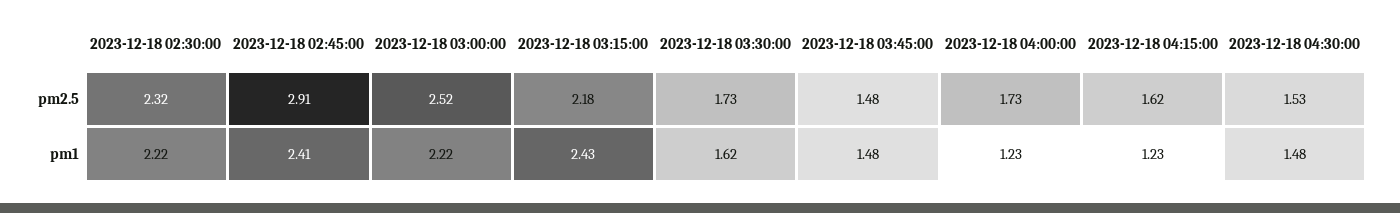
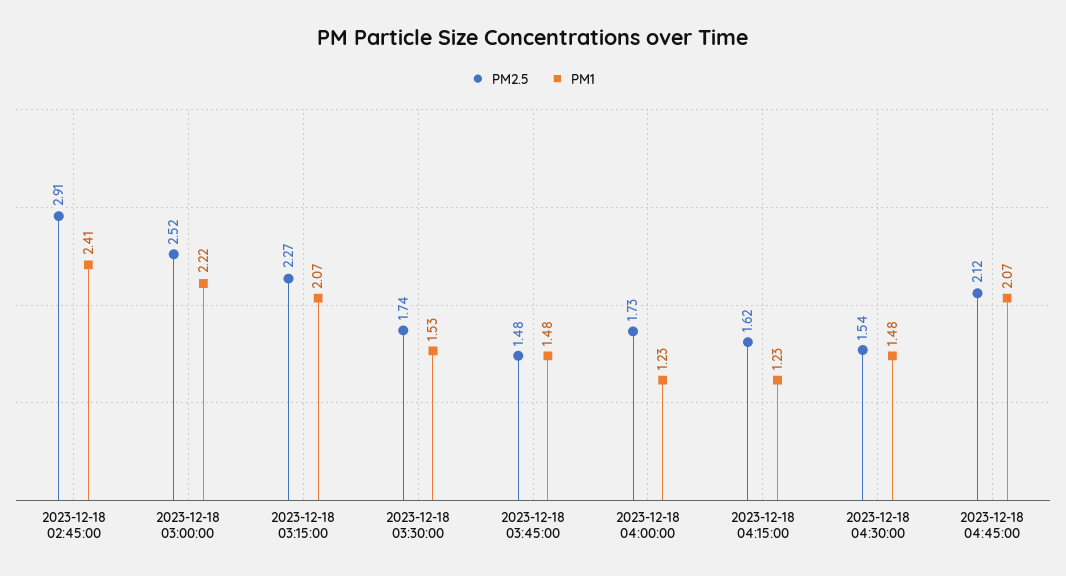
pm2.5, 2023-12-18 02:30:00: 2.32 -> none
pm2.5, 2023-12-18 03:15:00: 2.18 -> 2.27
pm2.5, 2023-12-18 03:30:00: 1.73 -> 1.74
pm2.5, 2023-12-18 04:30:00: 1.53 -> 1.54
pm1, 2023-12-18 02:30:00: 2.22 -> none
pm1, 2023-12-18 03:15:00: 2.43 -> 2.07
pm1, 2023-12-18 03:30:00: 1.62 -> 1.53
pm2.5, 2023-12-18 04:45:00: none -> 2.12
pm1, 2023-12-18 04:45:00: none -> 2.07

